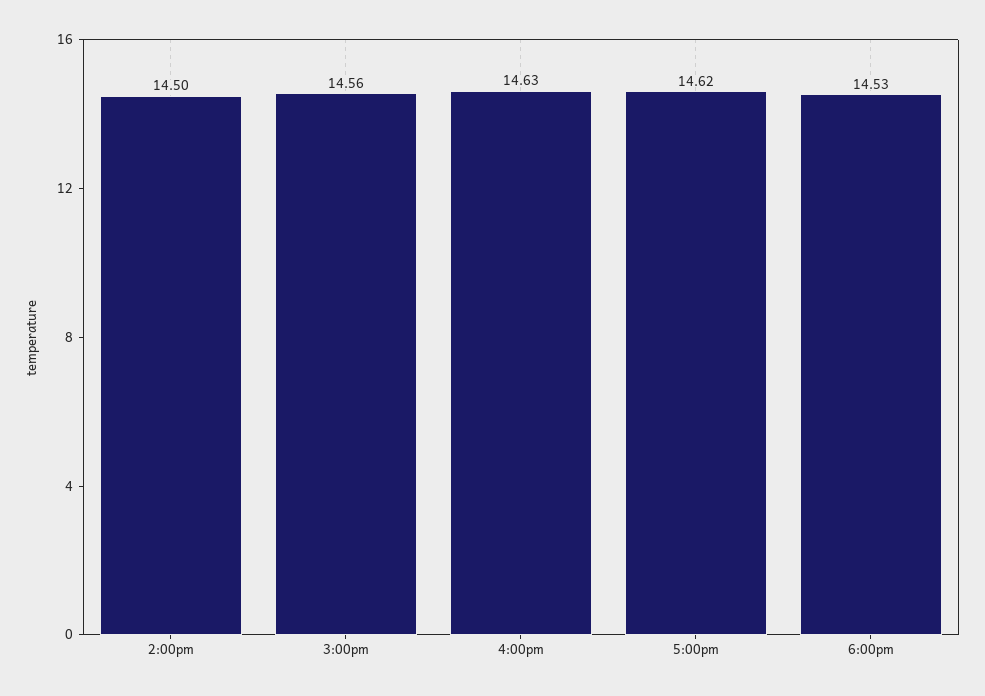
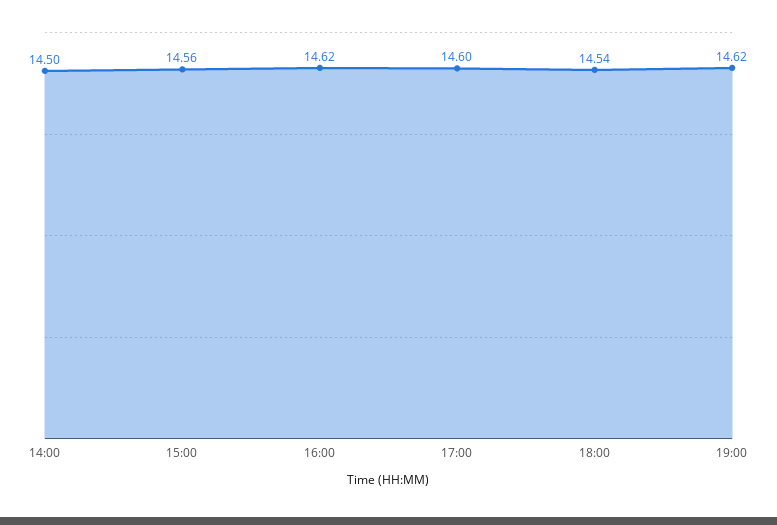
4:00pm: 14.63 -> 14.62
5:00pm: 14.62 -> 14.6
6:00pm: 14.53 -> 14.54
19:00: none -> 14.62

